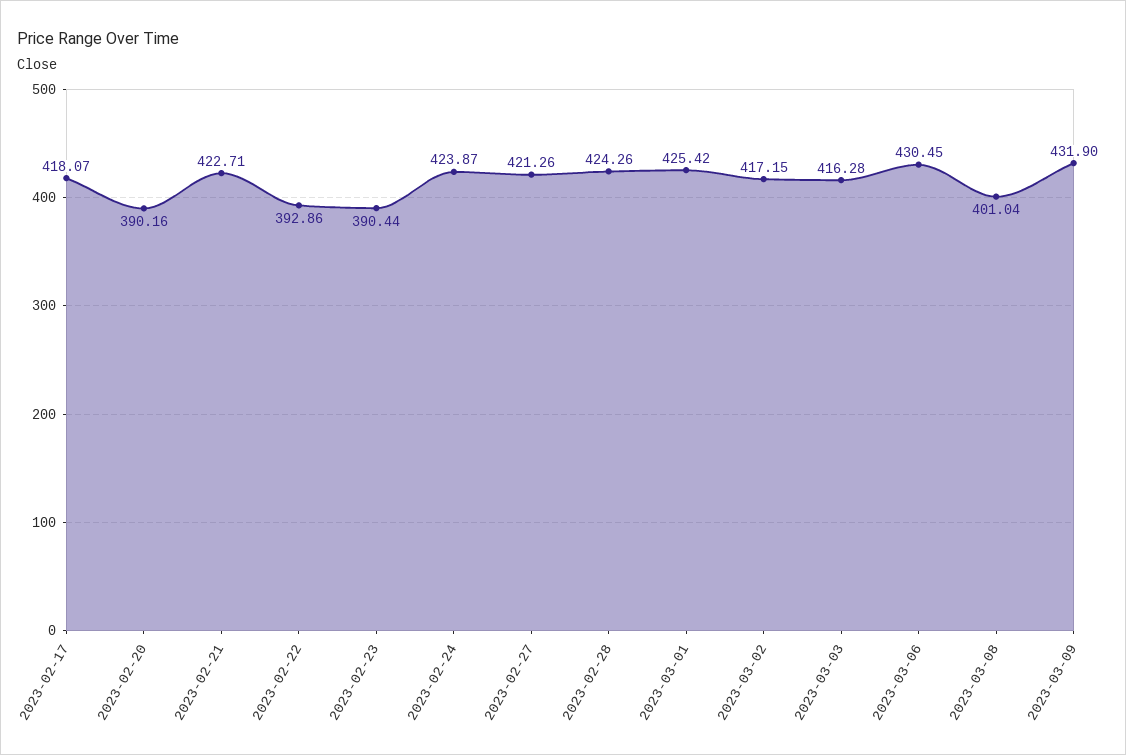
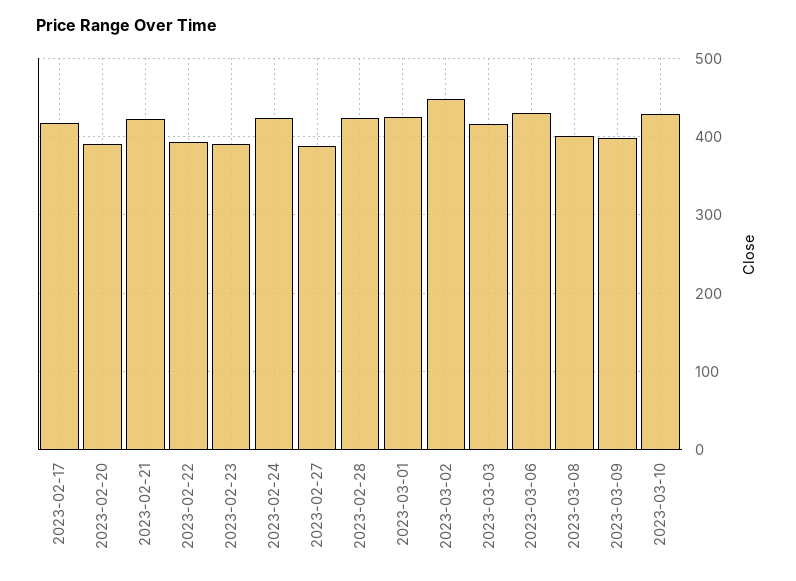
2023-02-27: 421.26 -> 390
2023-03-02: 417.15 -> 450
2023-03-09: 431.9 -> 400
2023-03-10: none -> 430

